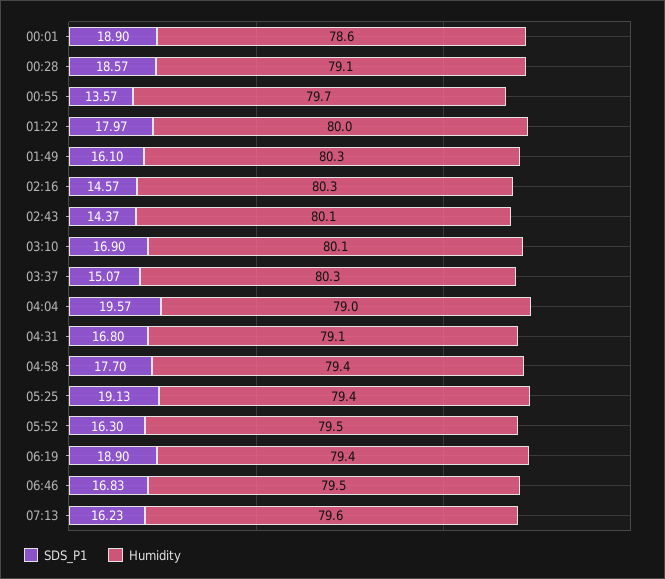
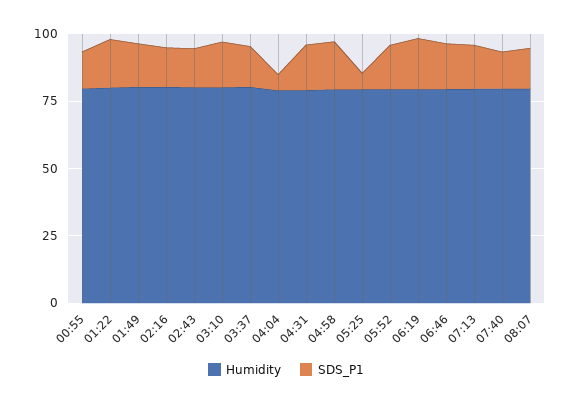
SDS_P1, 00:01: 18.9 -> none
Humidity, 00:01: 78.6 -> none
SDS_P1, 00:28: 18.57 -> none
Humidity, 00:28: 79.1 -> none
SDS_P1, 04:04: 19.57 -> 5
SDS_P1, 05:25: 19.13 -> 5
Humidity, 07:40: none -> 80
SDS_P1, 07:40: none -> 15
Humidity, 08:07: none -> 80
SDS_P1, 08:07: none -> 15

